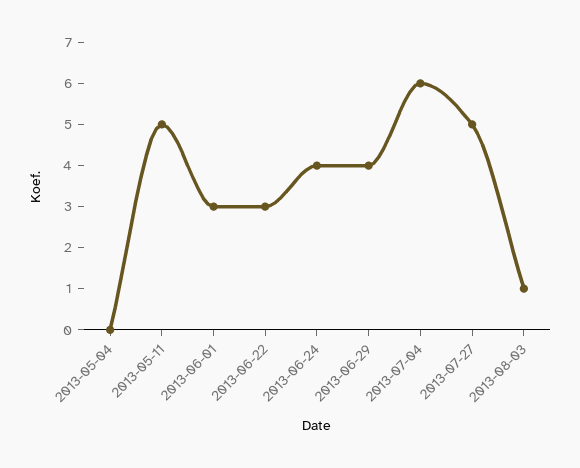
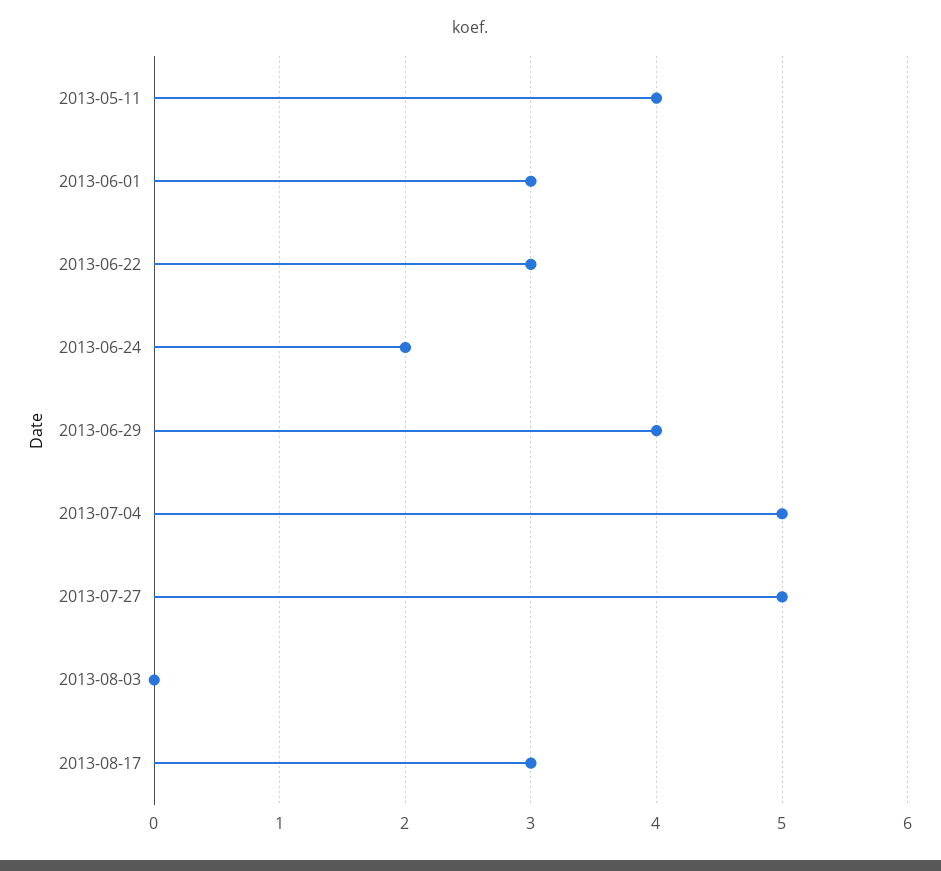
2013-05-04: 0 -> none
2013-05-11: 5 -> 4
2013-06-24: 4 -> 2
2013-07-04: 6 -> 5
2013-08-03: 1 -> 0
2013-08-17: none -> 3

